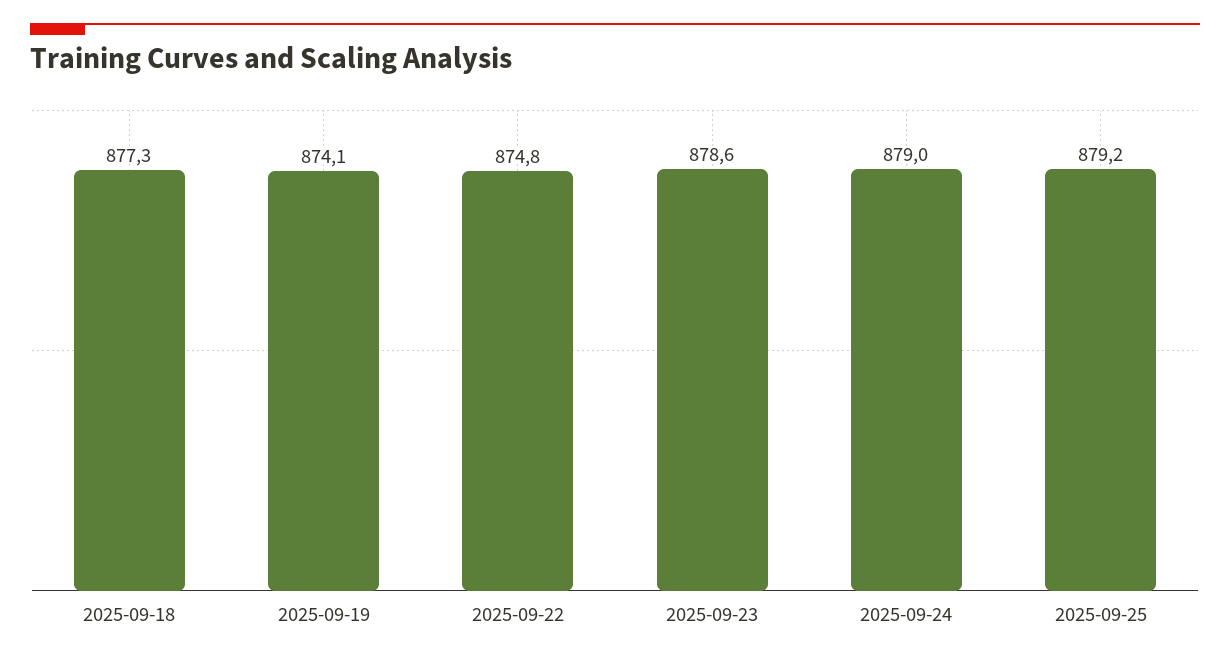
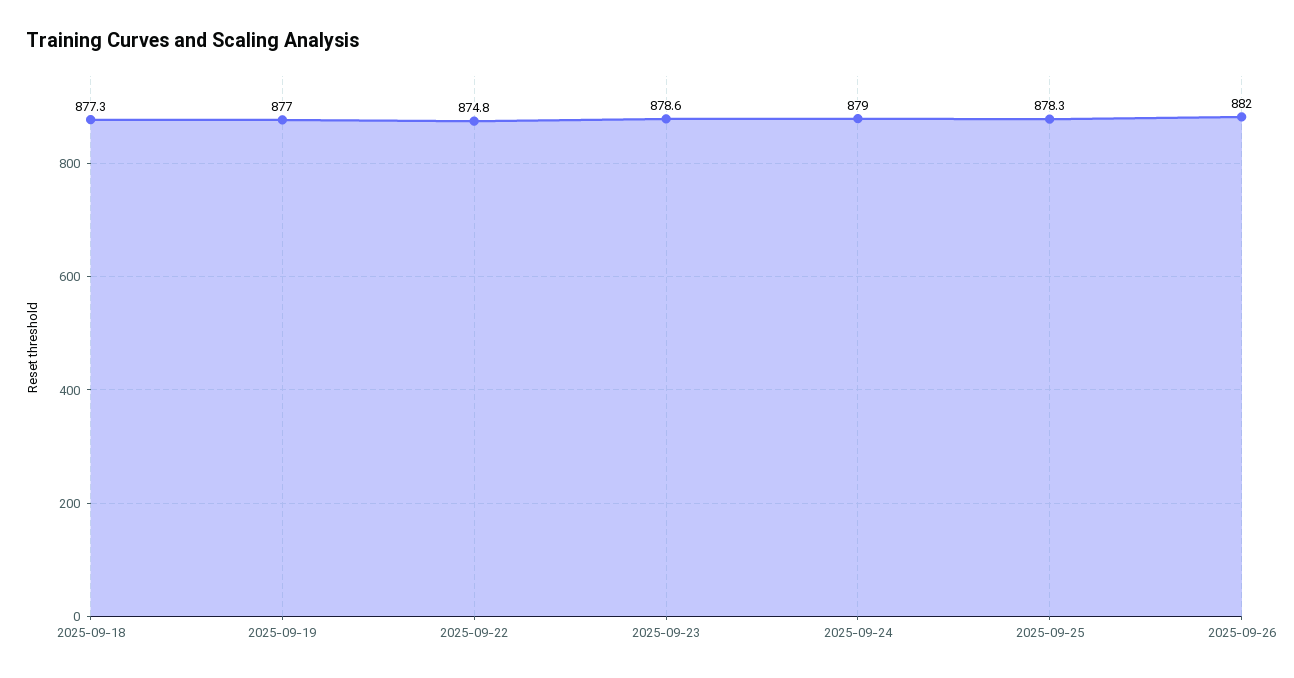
2025-09-19: 874.1 -> 877
2025-09-25: 879.2 -> 878.3
2025-09-26: none -> 882

